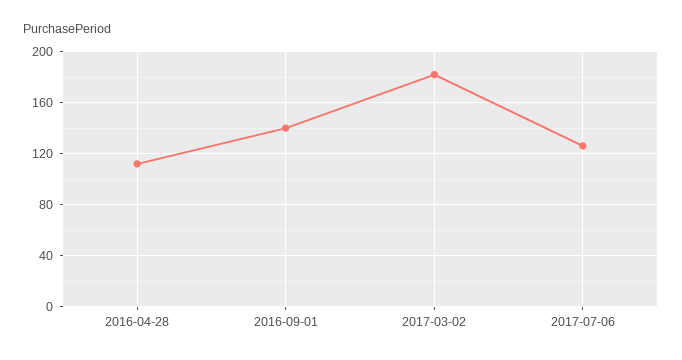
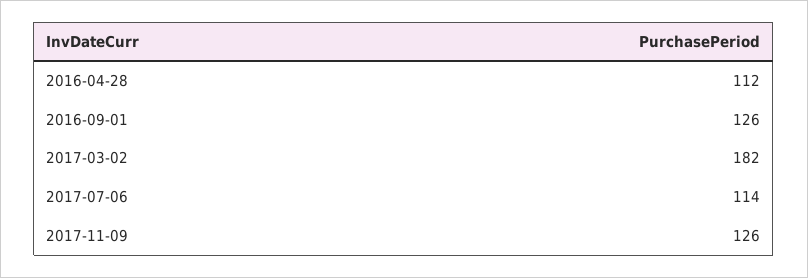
2016-09-01: 140 -> 126
2017-07-06: 125 -> 114
2017-11-09: none -> 126

